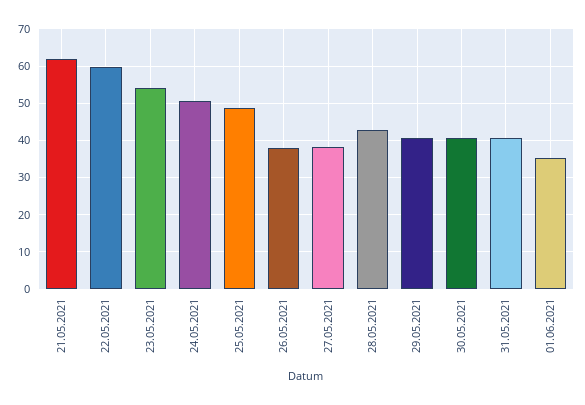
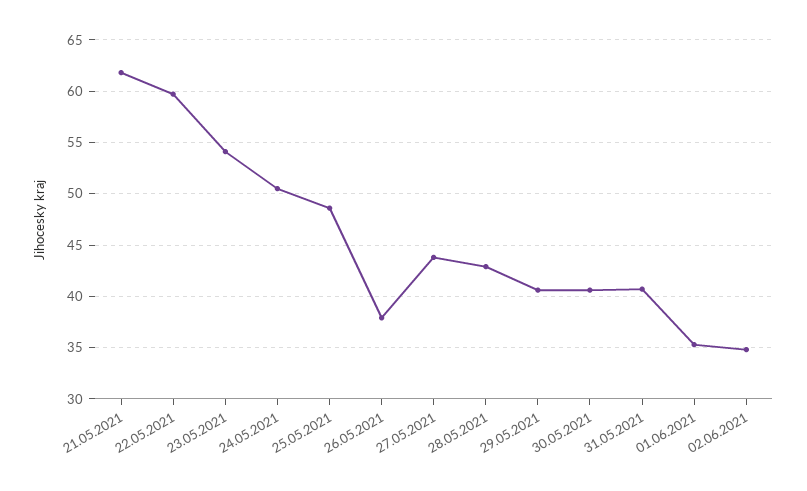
27.05.2021: 38 -> 44
02.06.2021: none -> 35

